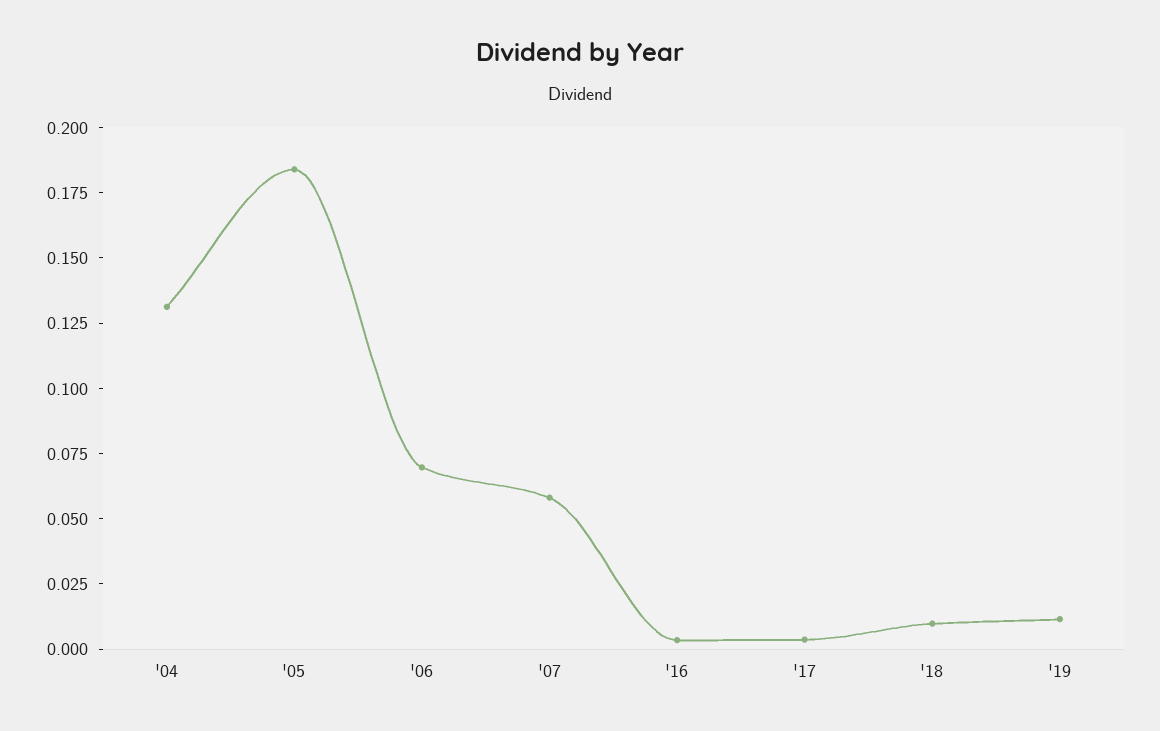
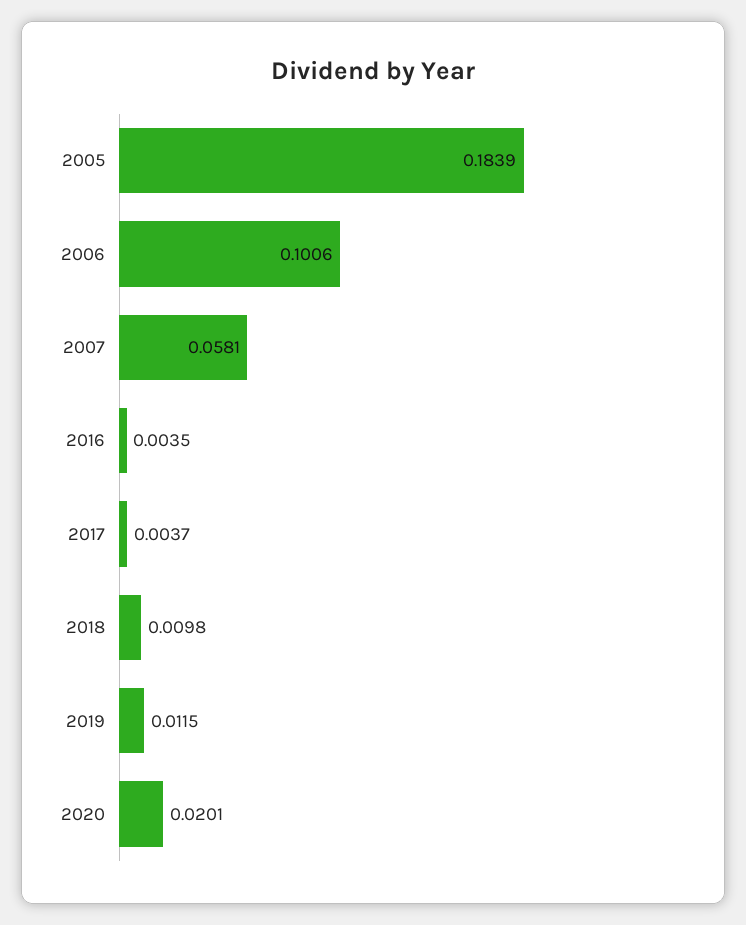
'04: 0.13 -> none
'06: 0.07 -> 0.1006
2020: none -> 0.0201

